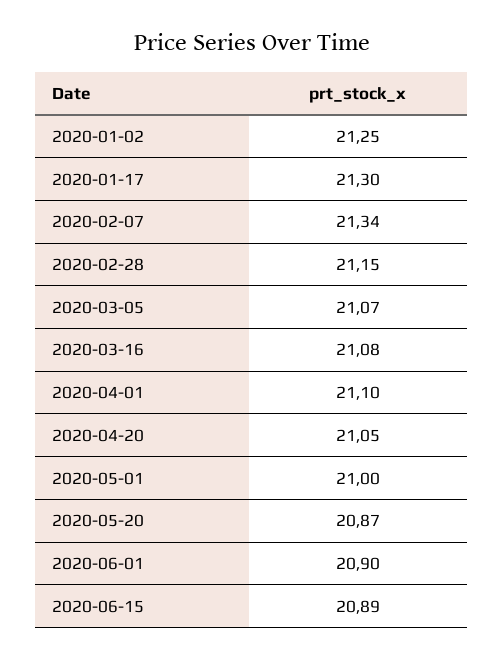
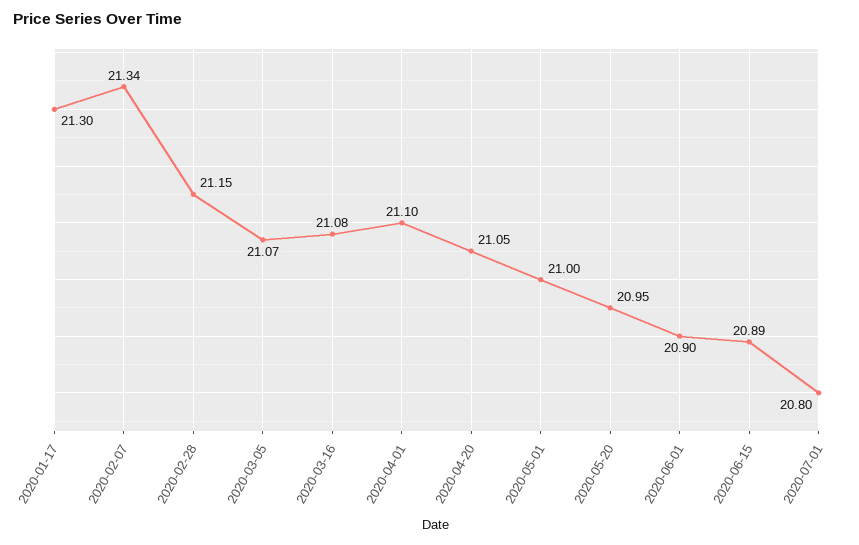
2020-01-02: 21.25 -> none
2020-05-20: 20.87 -> 20.95
2020-07-01: none -> 20.8

